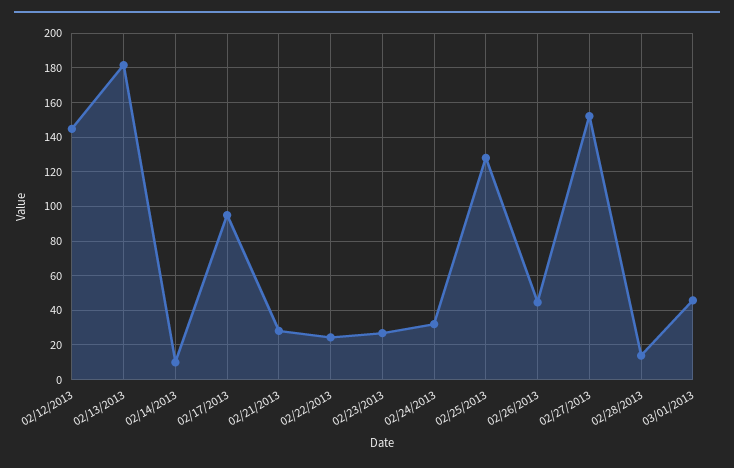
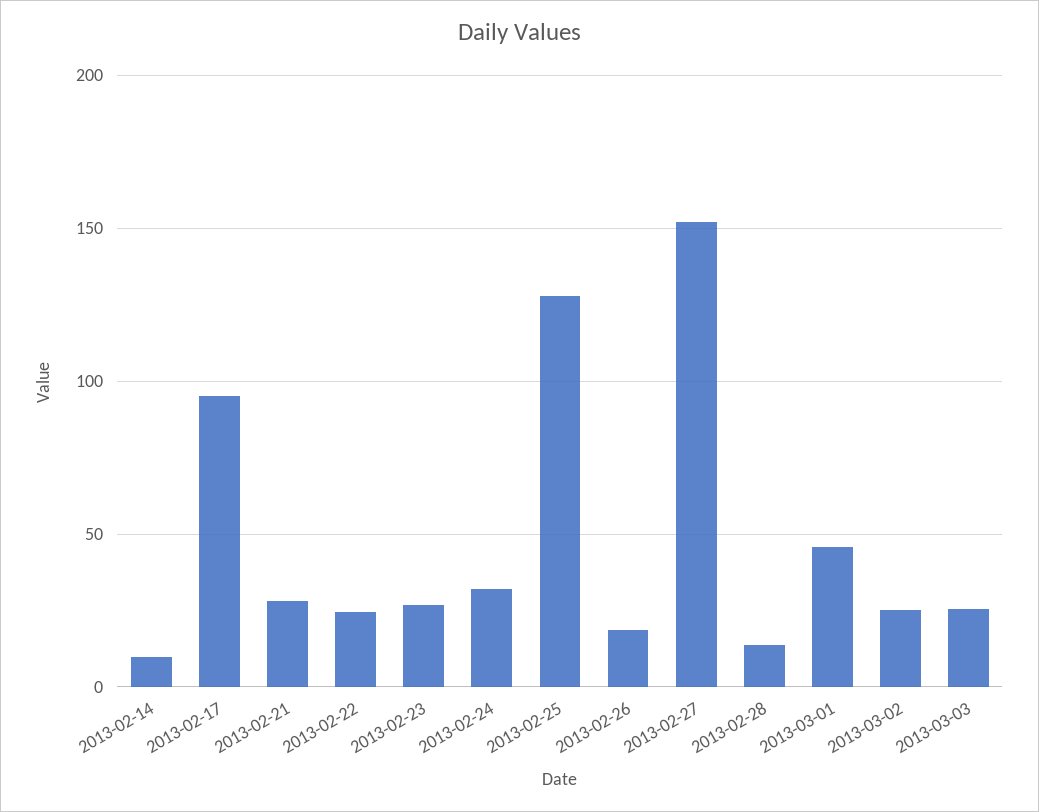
02/12/2013: 145 -> none
02/13/2013: 180 -> none
02/26/2013: 45 -> 20
2013-03-02: none -> 25
2013-03-03: none -> 25

